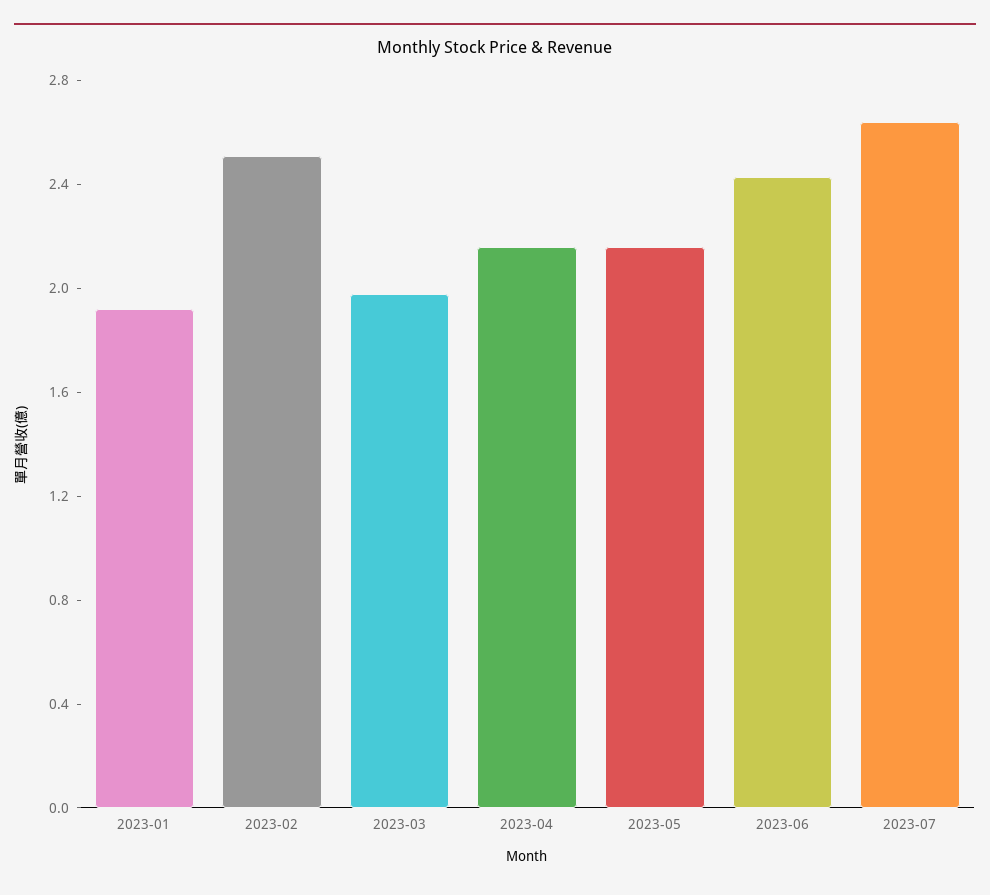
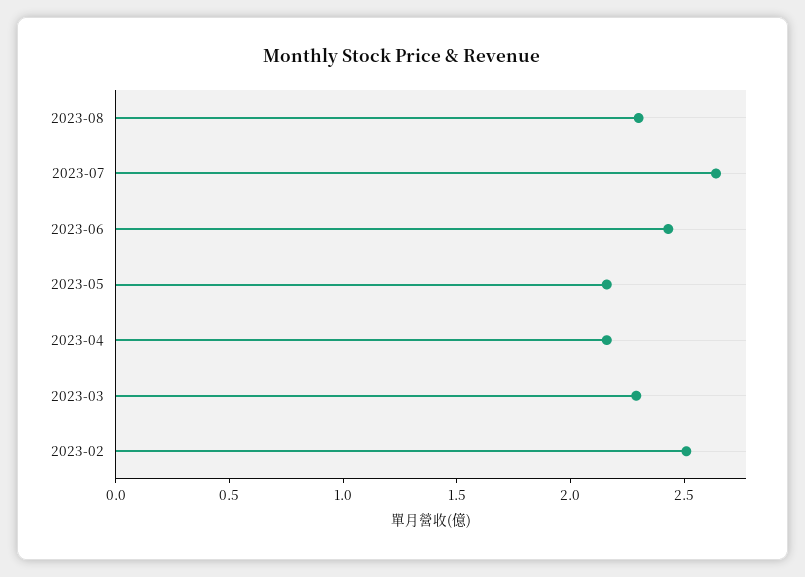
2023-01: 1.9 -> none
2023-03: 2 -> 2.3
2023-08: none -> 2.3

